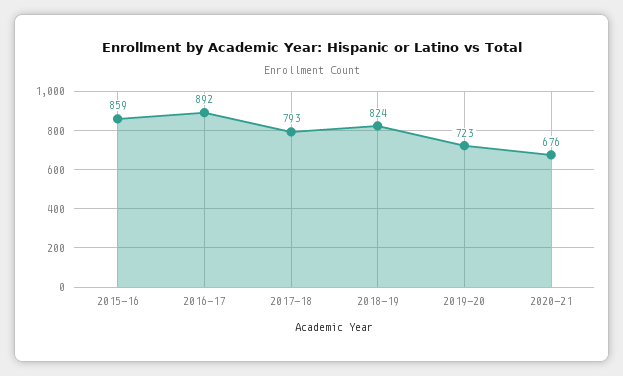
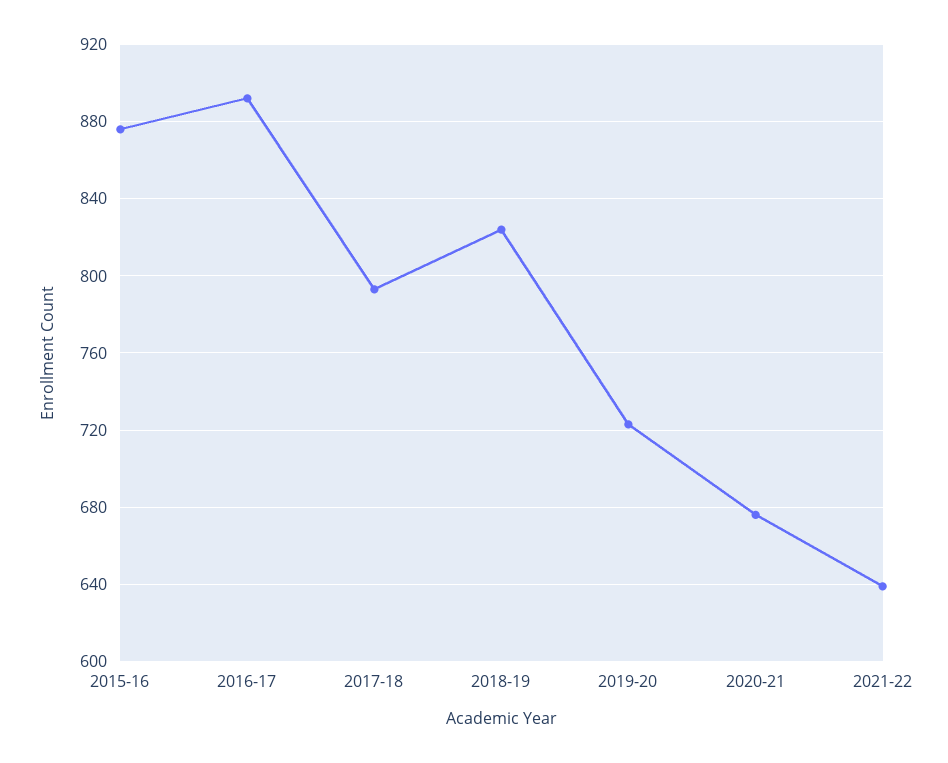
2015-16: 859 -> 875
2021-22: none -> 640

